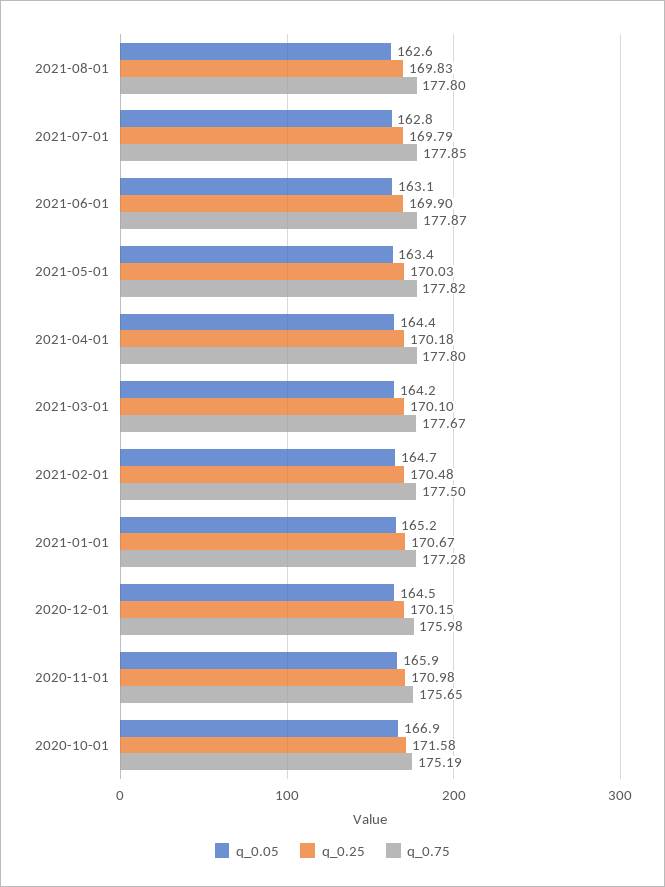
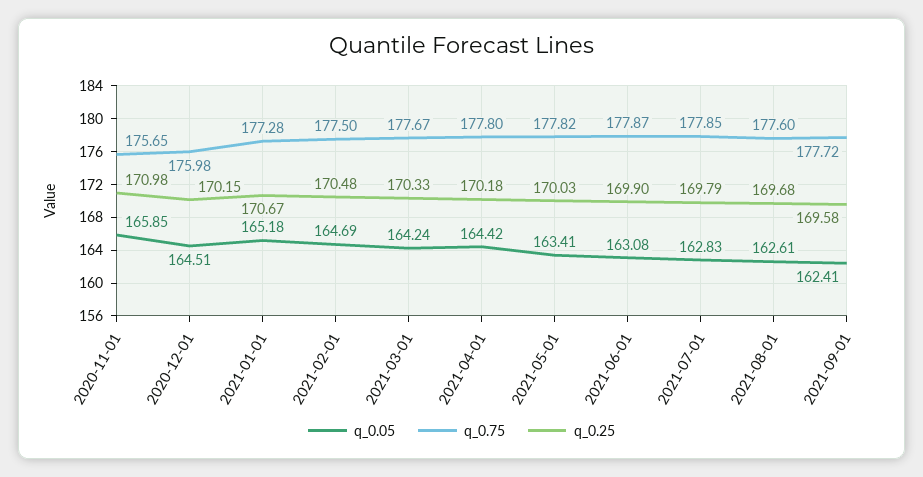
q_0.25, 2021-08-01: 169.83 -> 169.68
q_0.75, 2021-08-01: 177.8 -> 177.6
q_0.25, 2021-03-01: 170.1 -> 170.33
q_0.05, 2020-10-01: 166.9 -> none
q_0.25, 2020-10-01: 171.58 -> none
q_0.75, 2020-10-01: 175.19 -> none
q_0.05, 2021-09-01: none -> 162.41
q_0.75, 2021-09-01: none -> 177.72
q_0.25, 2021-09-01: none -> 169.58

